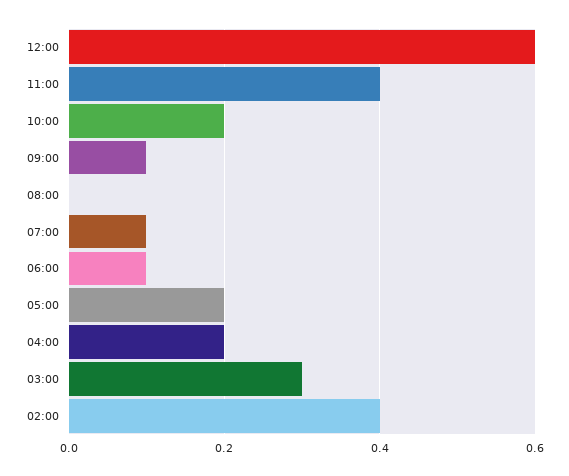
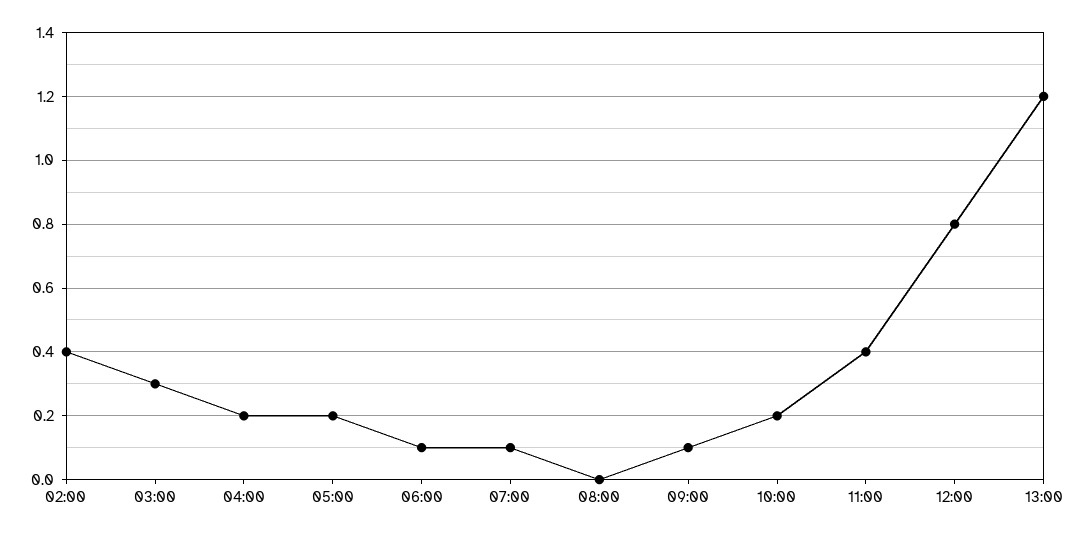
12:00: 0.6 -> 0.8
13:00: none -> 1.2

